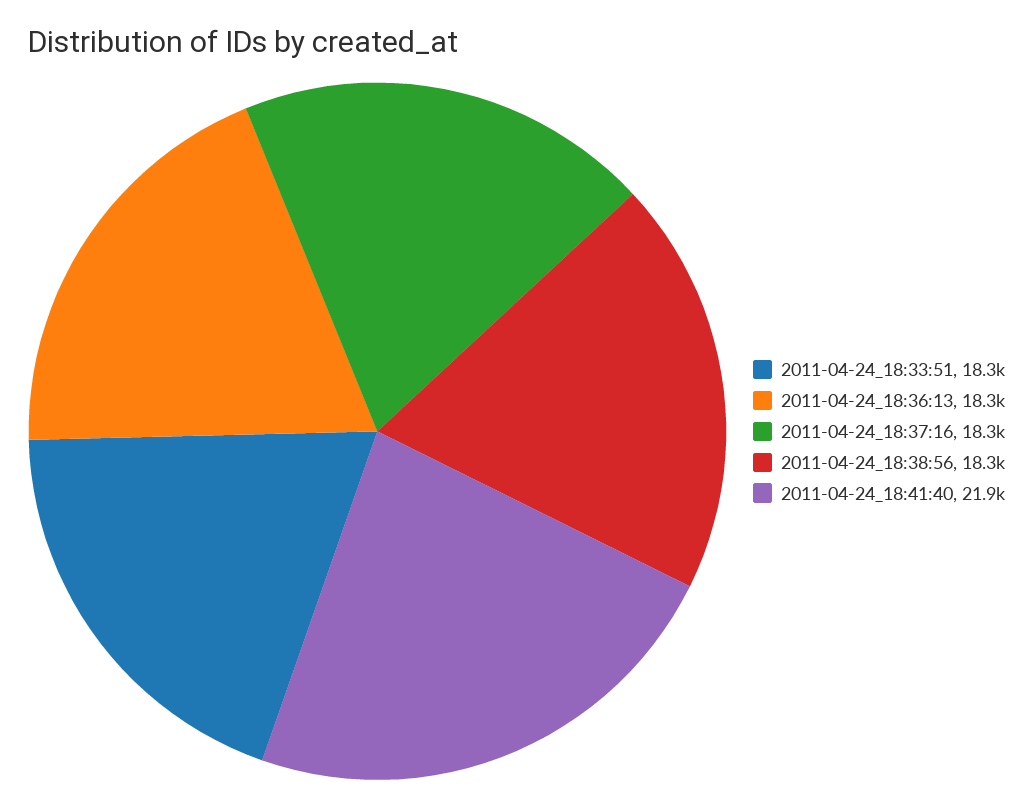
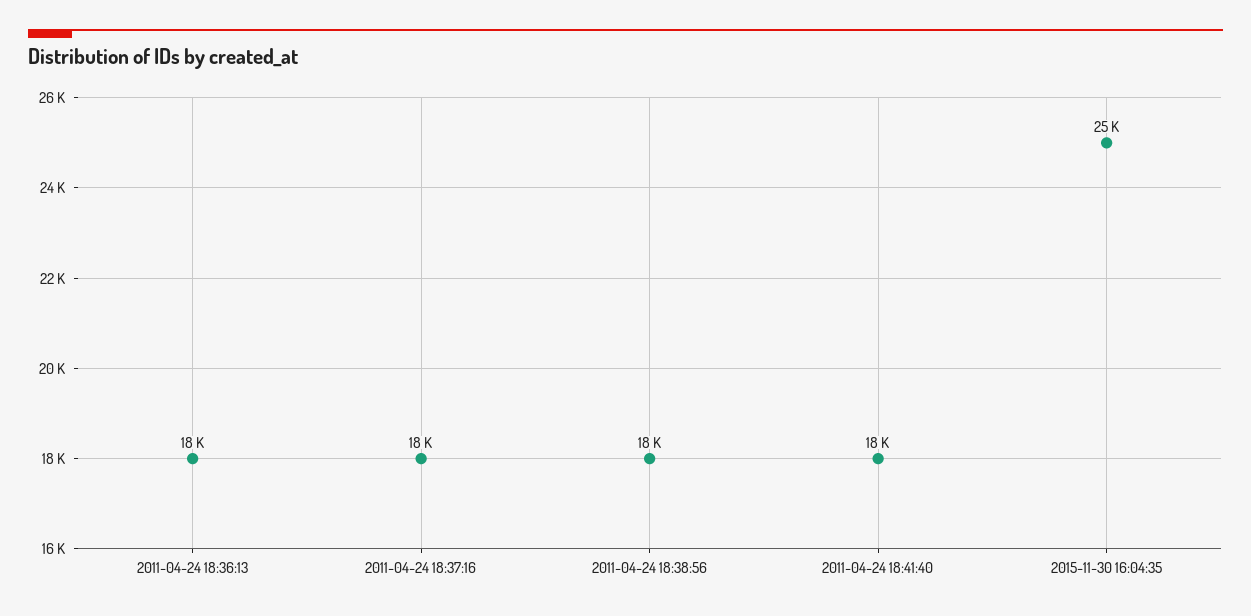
2011-04-24_18:33:51: 18300 -> none
2011-04-24_18:41:40: 21900 -> 18000
2015-11-30 16:04:35: none -> 25000

